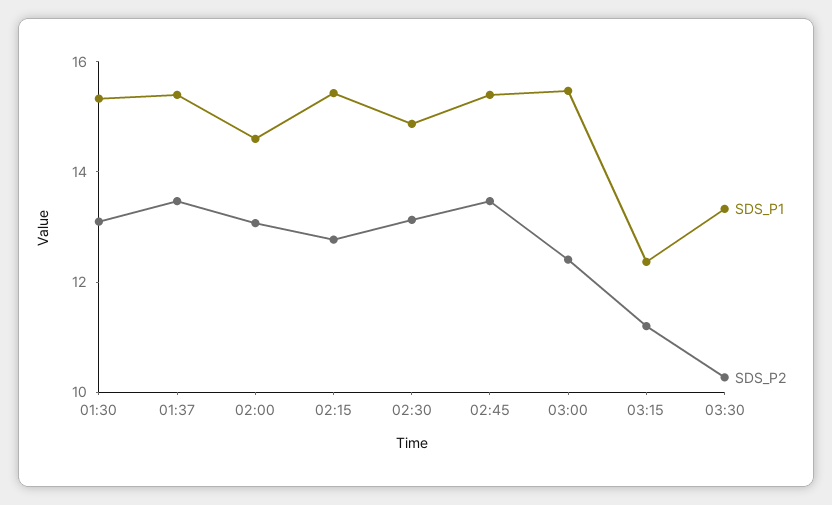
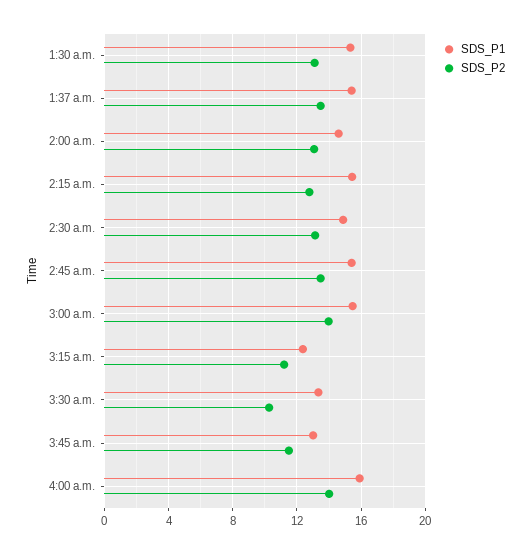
SDS_P2, 03:00: 12.5 -> 14
SDS_P1, 3:45 a.m.: none -> 13
SDS_P2, 3:45 a.m.: none -> 11.5
SDS_P1, 4:00 a.m.: none -> 16
SDS_P2, 4:00 a.m.: none -> 14

